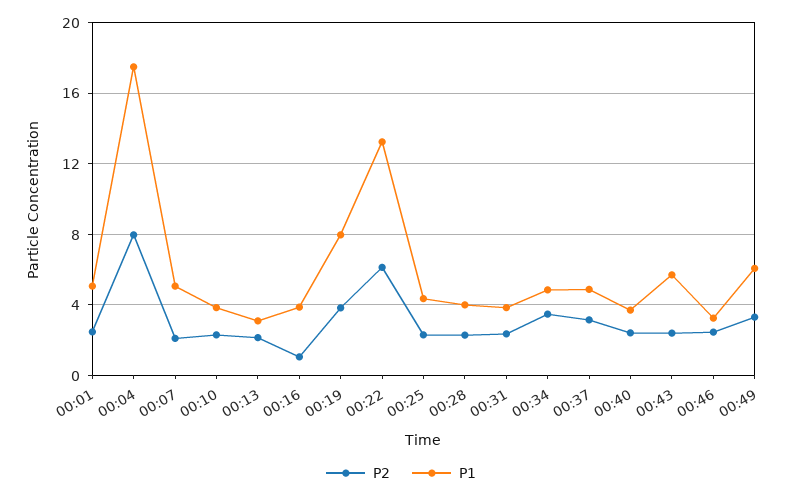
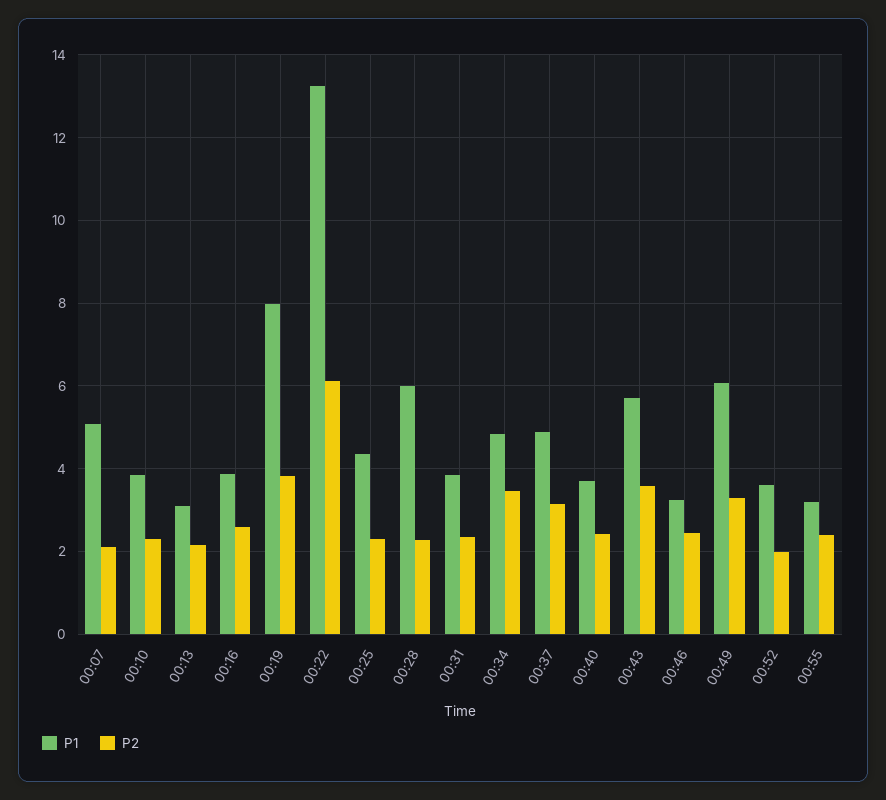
P2, 00:01: 2.5 -> none
P1, 00:01: 5 -> none
P2, 00:04: 8 -> none
P1, 00:04: 17.5 -> none
P2, 00:16: 1 -> 2.6
P1, 00:28: 4 -> 6
P2, 00:43: 2.5 -> 3.6
P1, 00:52: none -> 3.6
P2, 00:52: none -> 2
P1, 00:55: none -> 3.2
P2, 00:55: none -> 2.4

